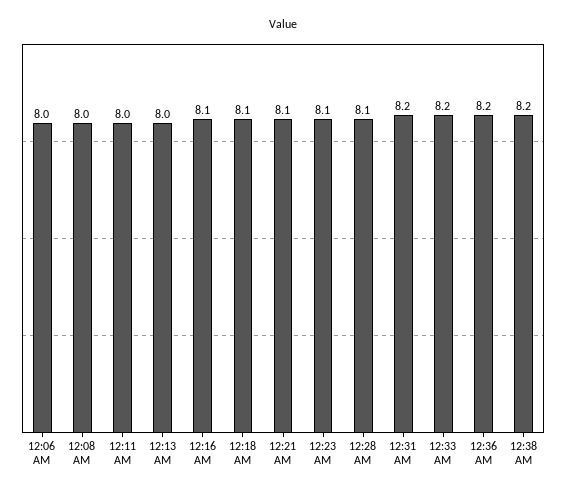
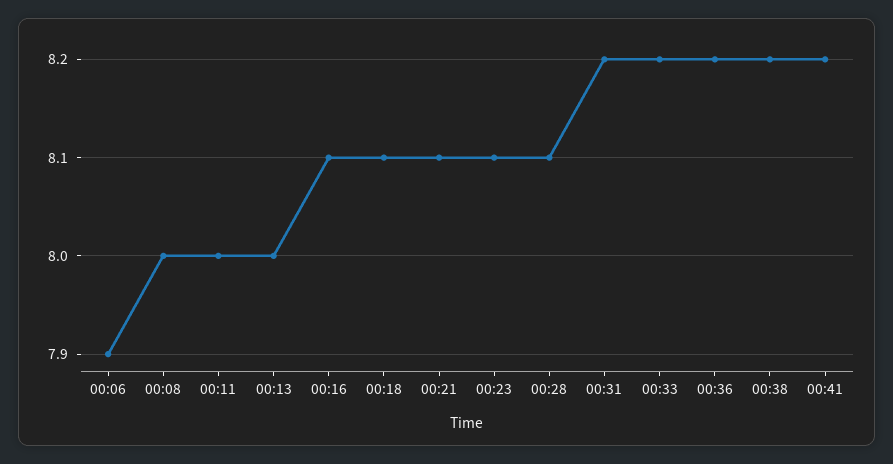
12:06 AM: 8 -> 7.9
00:41: none -> 8.2

